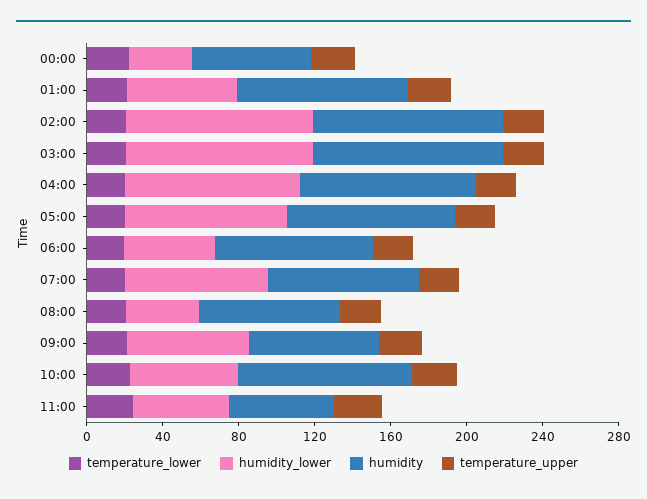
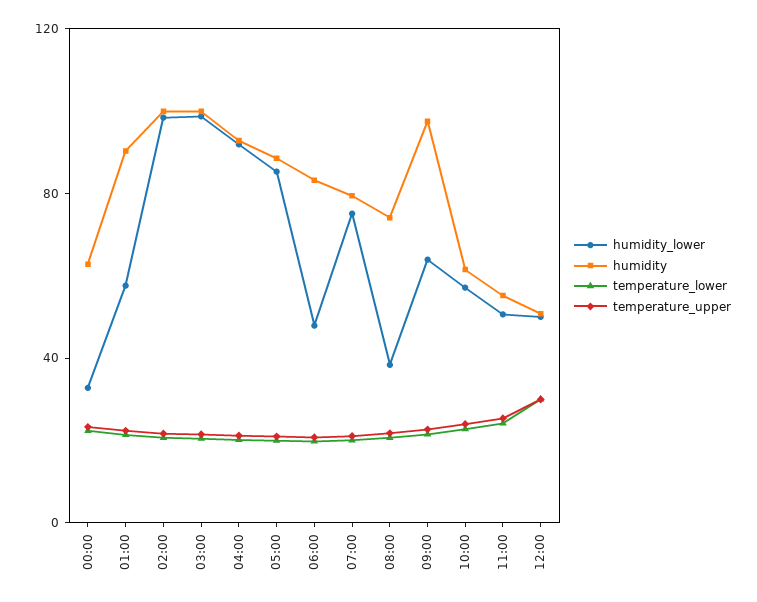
humidity, 09:00: 70 -> 100
humidity, 10:00: 90 -> 60
humidity_lower, 12:00: none -> 50
humidity, 12:00: none -> 50
temperature_lower, 12:00: none -> 30
temperature_upper, 12:00: none -> 30

